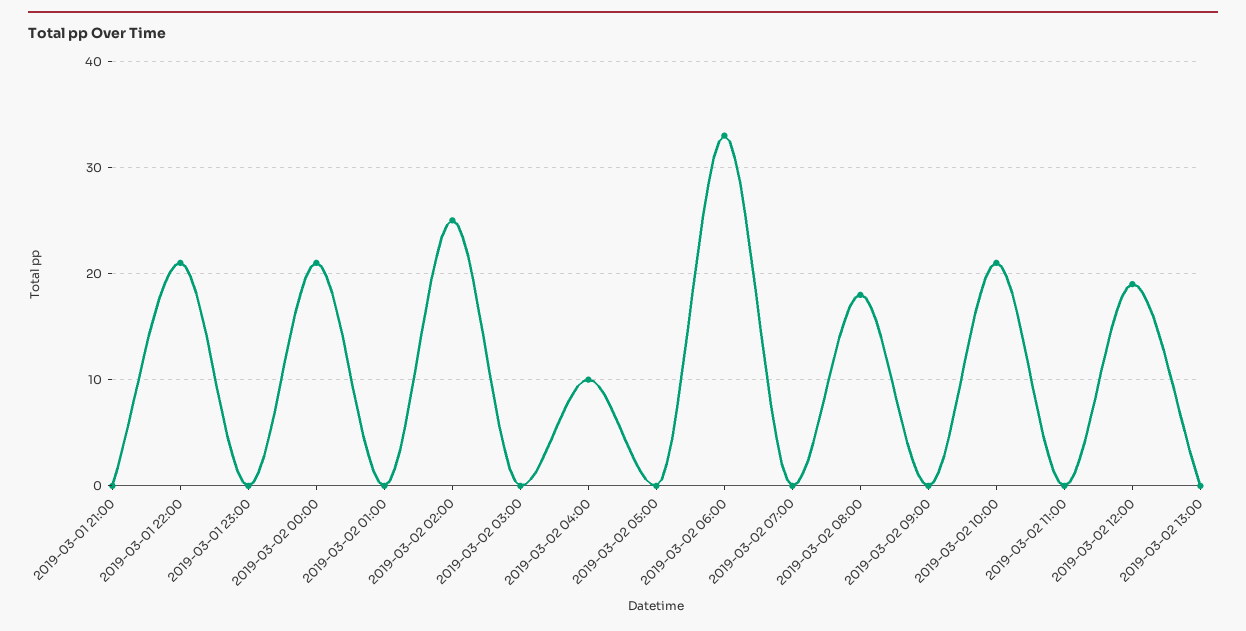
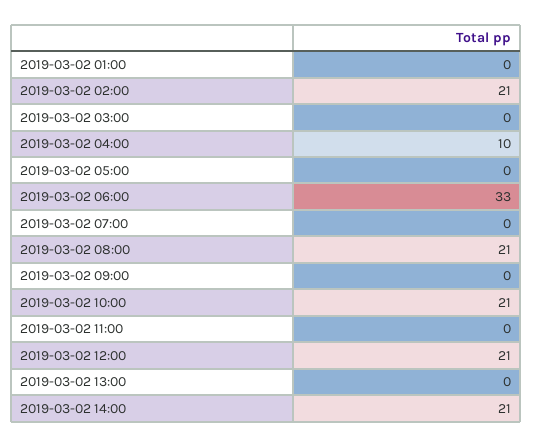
2019-03-01 21:00: 0 -> none
2019-03-01 22:00: 21 -> none
2019-03-01 23:00: 0 -> none
2019-03-02 00:00: 21 -> none
2019-03-02 02:00: 25 -> 21
2019-03-02 08:00: 18 -> 21
2019-03-02 12:00: 19 -> 21
2019-03-02 14:00: none -> 21

